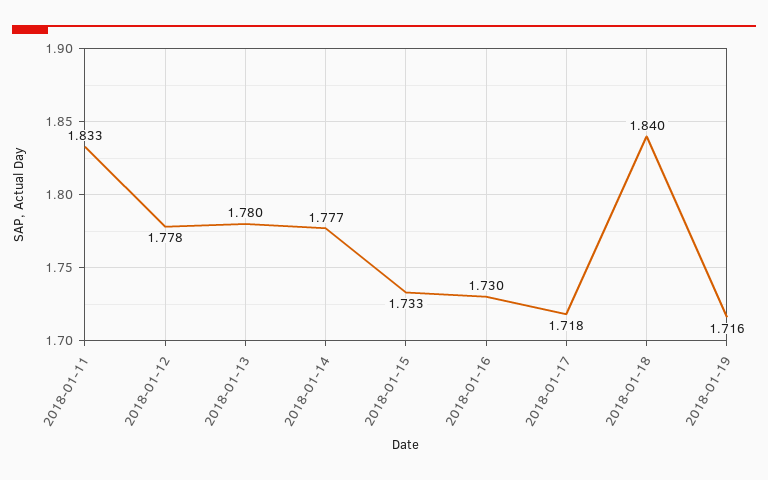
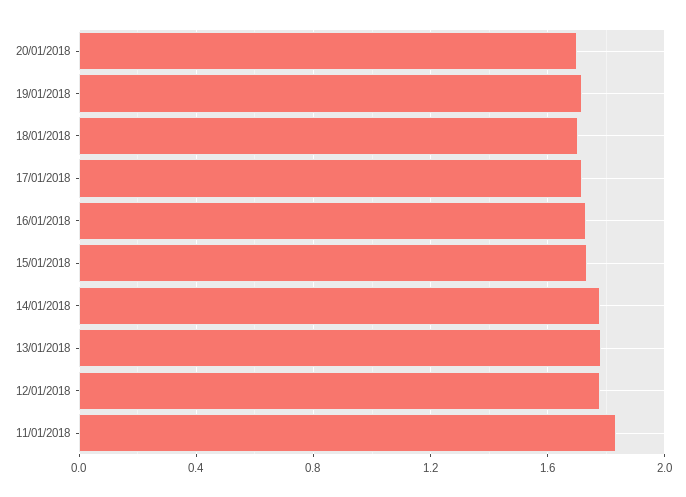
2018-01-18: 1.84 -> 1.7
20/01/2018: none -> 1.7

